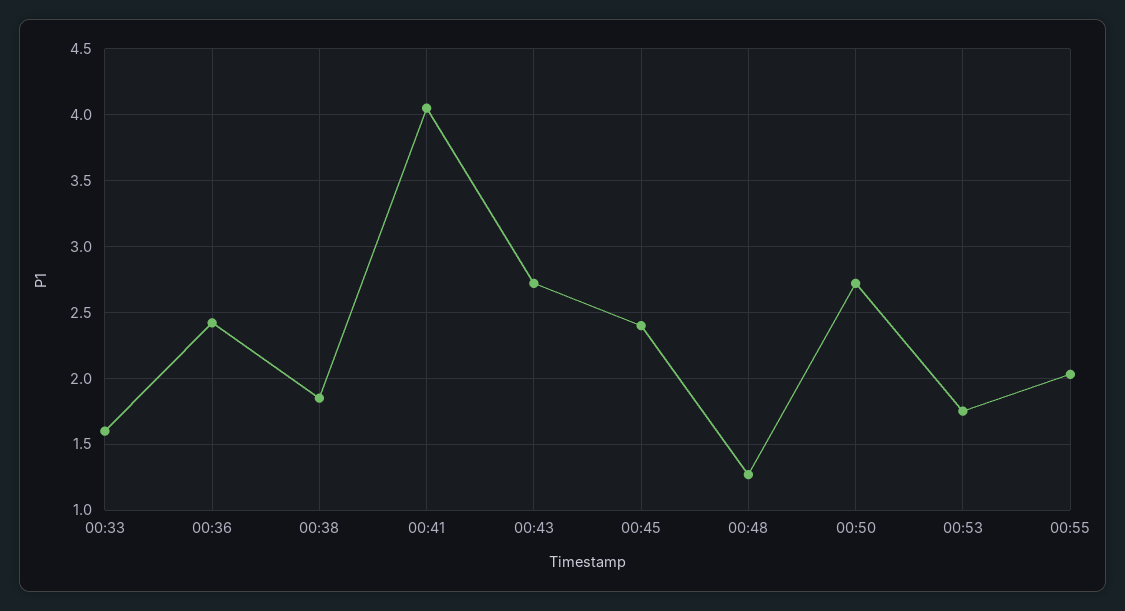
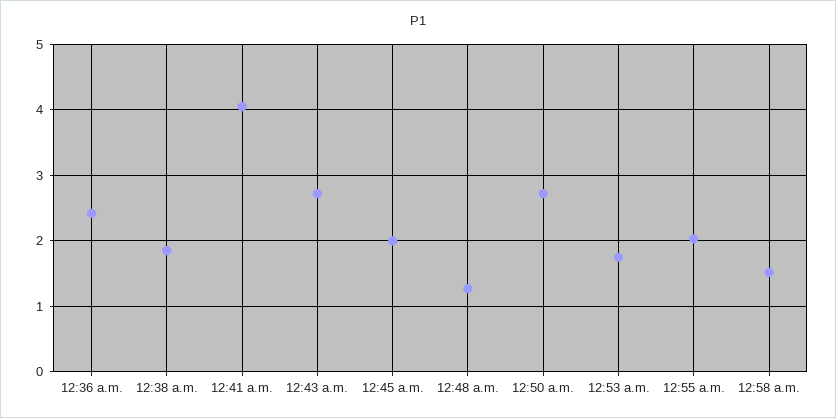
00:33: 1.6 -> none
00:45: 2.4 -> 2
12:58 a.m.: none -> 1.5

